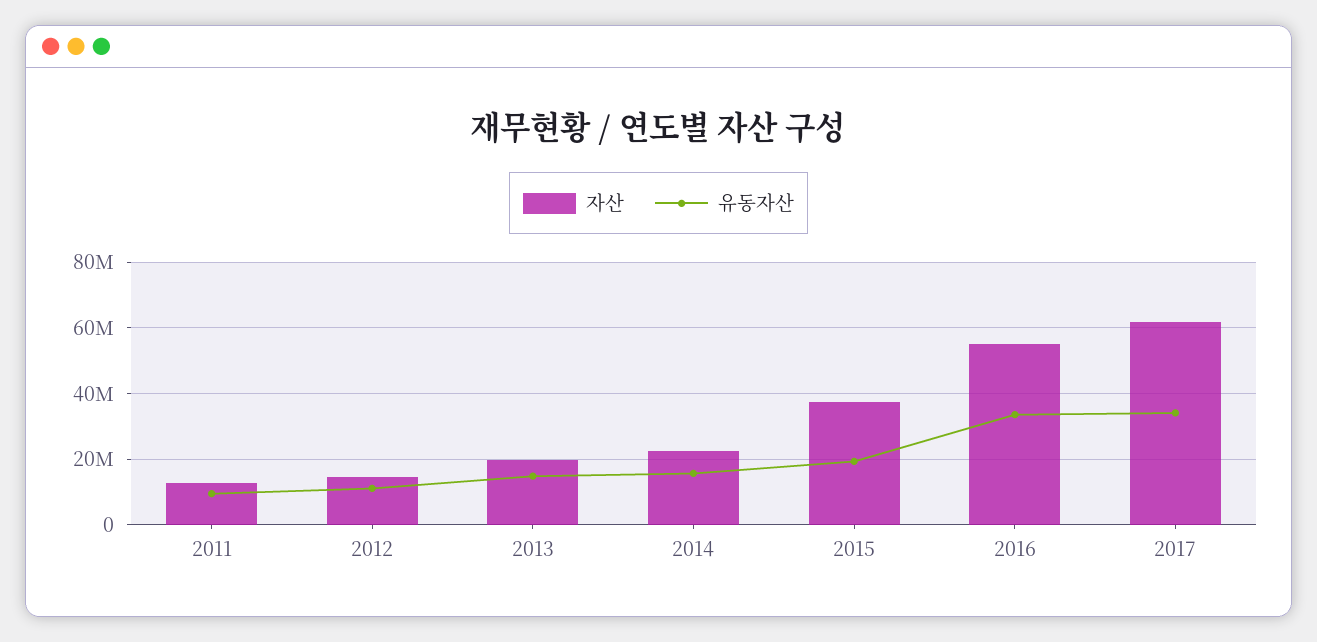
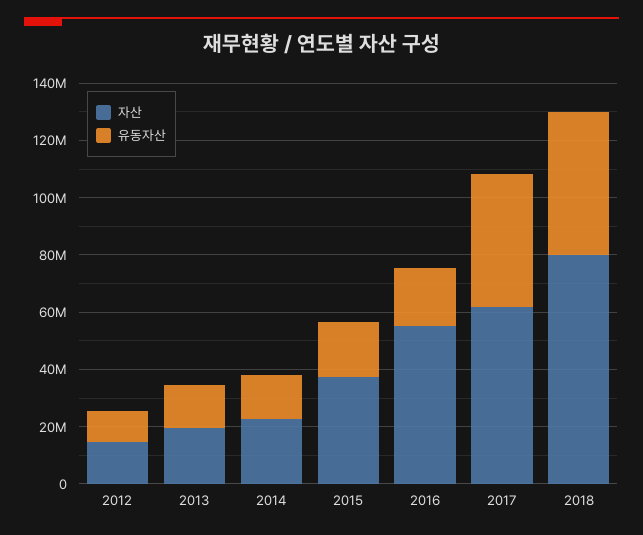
자산, 2011: 12000000 -> none
유동자산, 2011: 10000000 -> none
유동자산, 2016: 34000000 -> 20000000
유동자산, 2017: 34000000 -> 45000000
자산, 2018: none -> 80000000
유동자산, 2018: none -> 50000000

